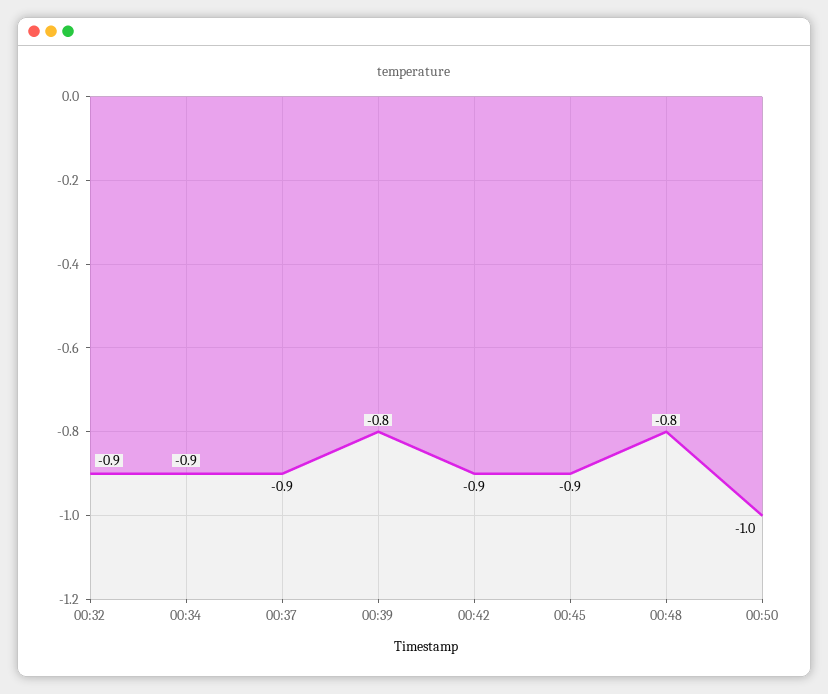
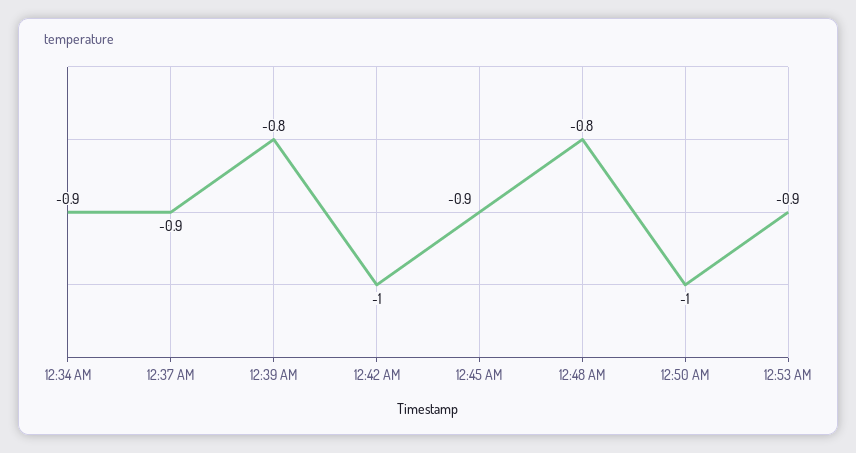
00:32: -0.9 -> none
00:42: -0.9 -> -1
12:53 AM: none -> -0.9

